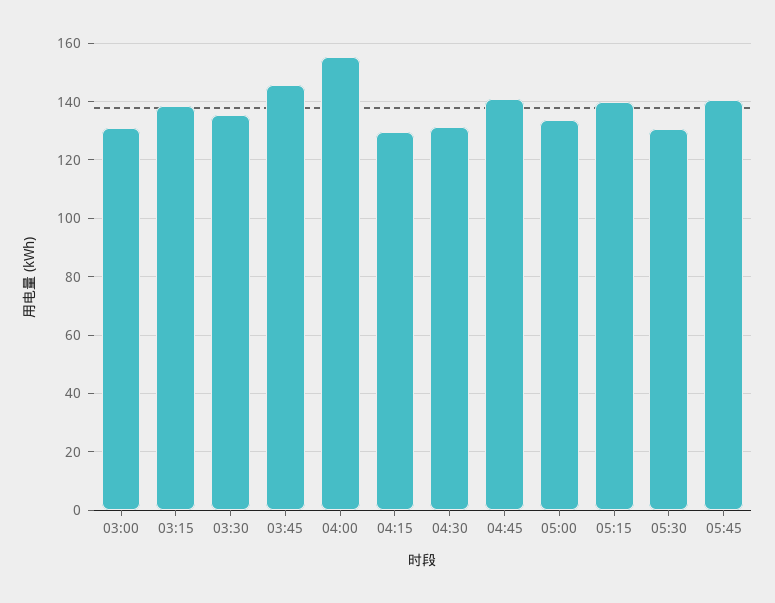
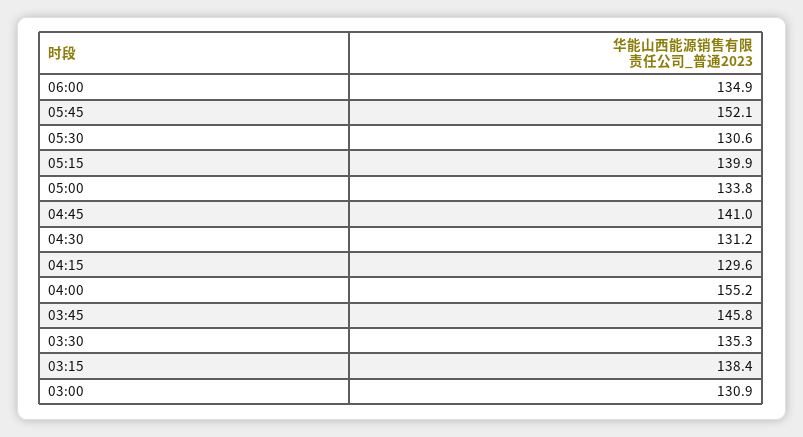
05:45: 140 -> 152.1
06:00: none -> 134.9

